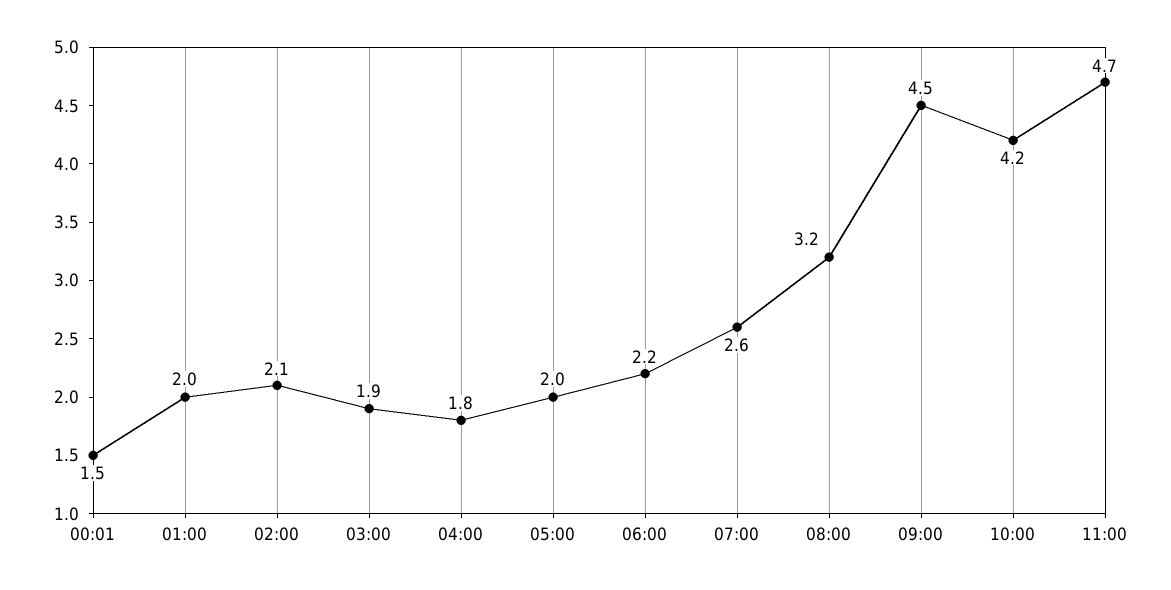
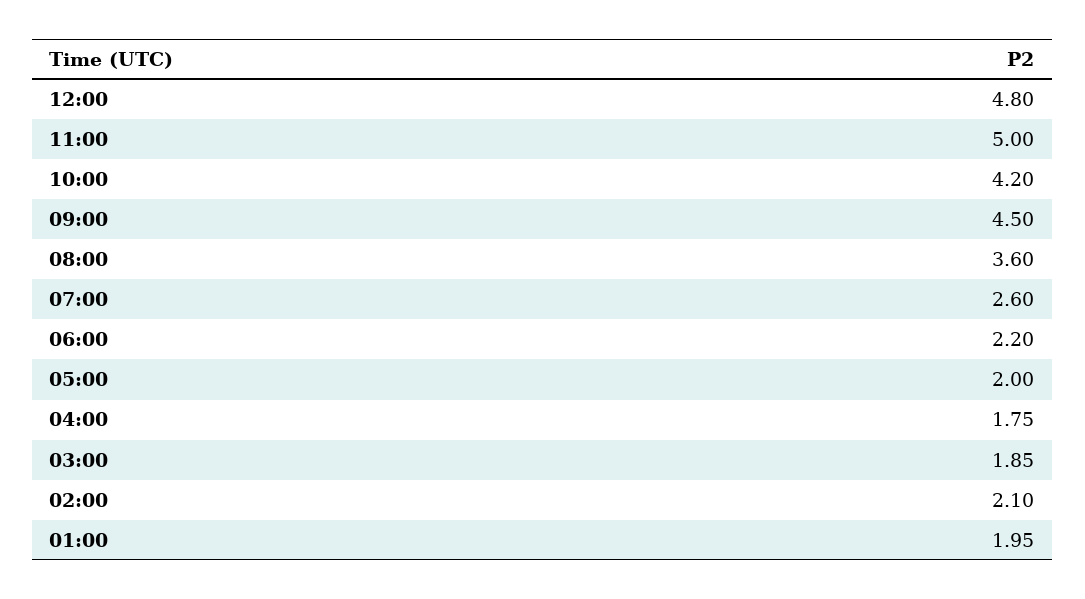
00:01: 1.5 -> none
08:00: 3.2 -> 3.6
11:00: 4.7 -> 5
12:00: none -> 4.8

